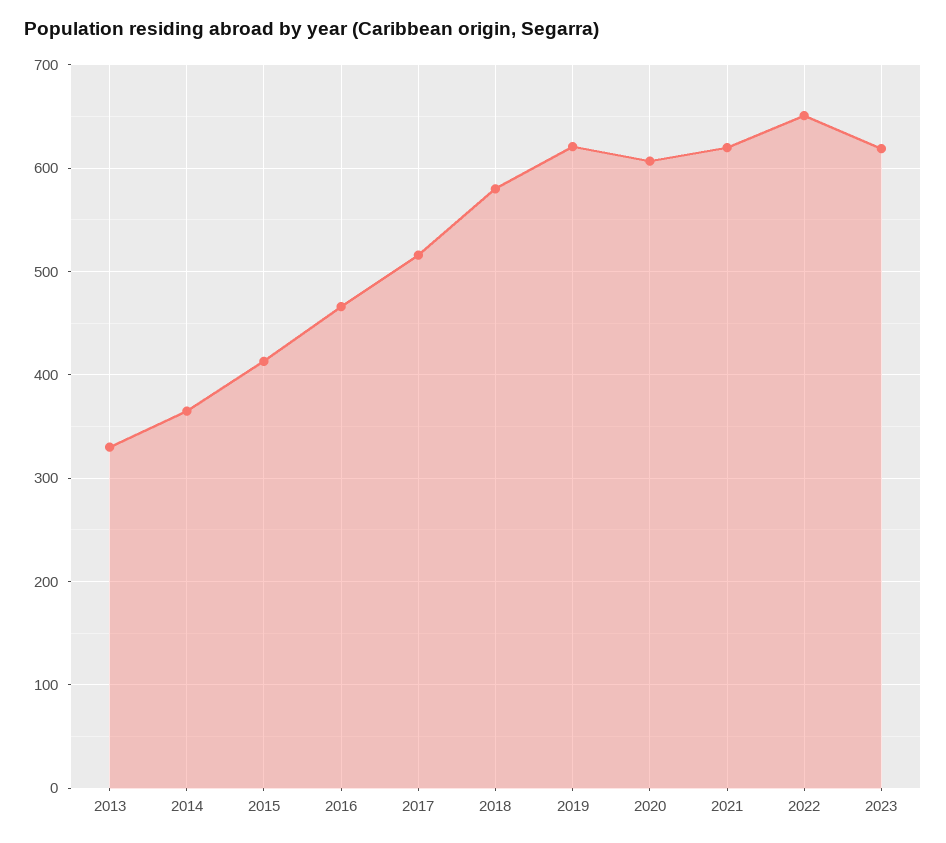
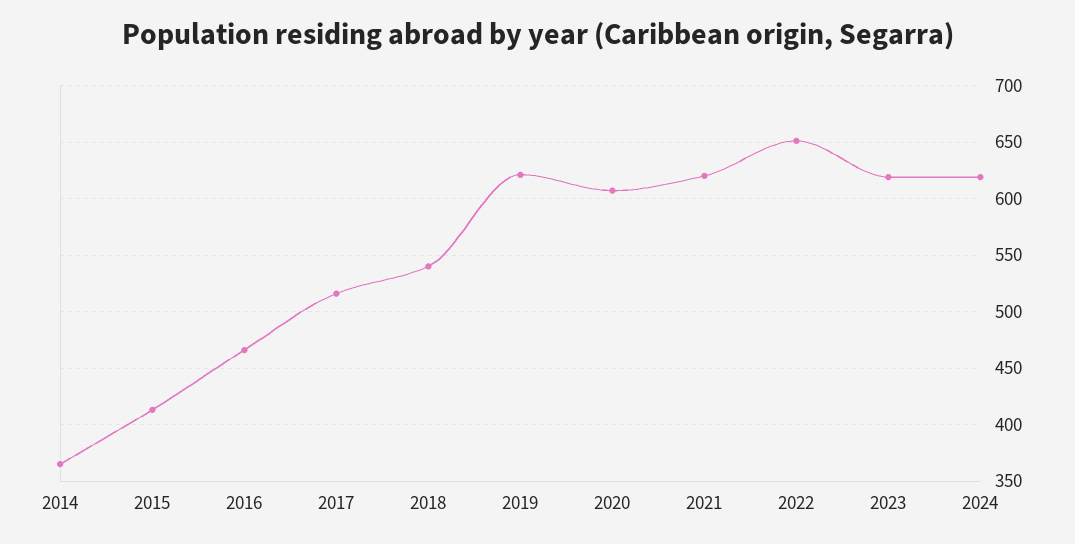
2013: 330 -> none
2018: 580 -> 540
2024: none -> 620

